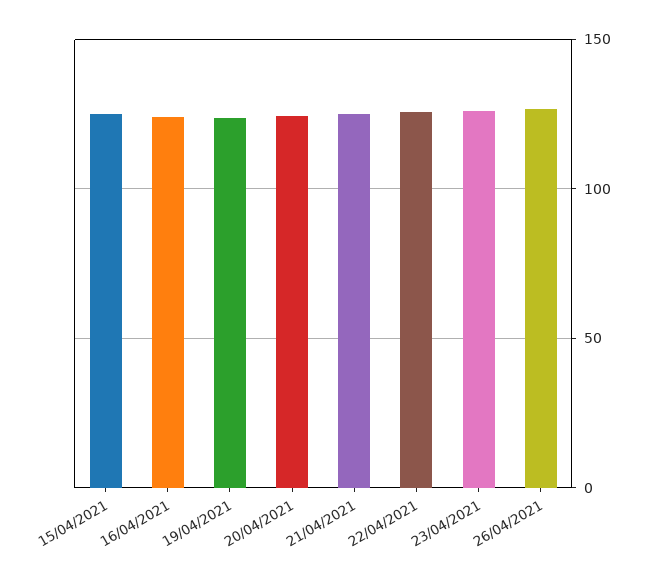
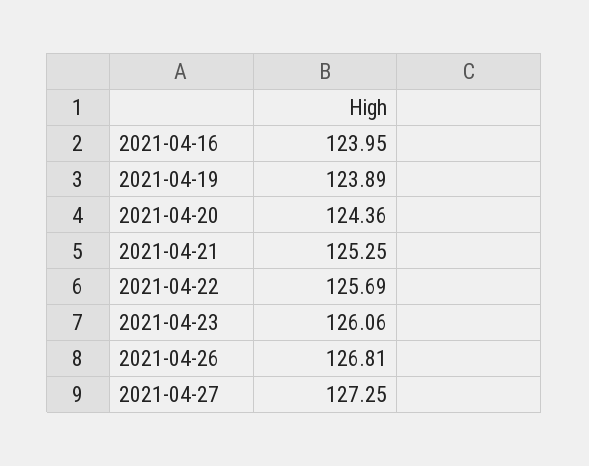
15/04/2021: 125 -> none
2021-04-27: none -> 127.25

